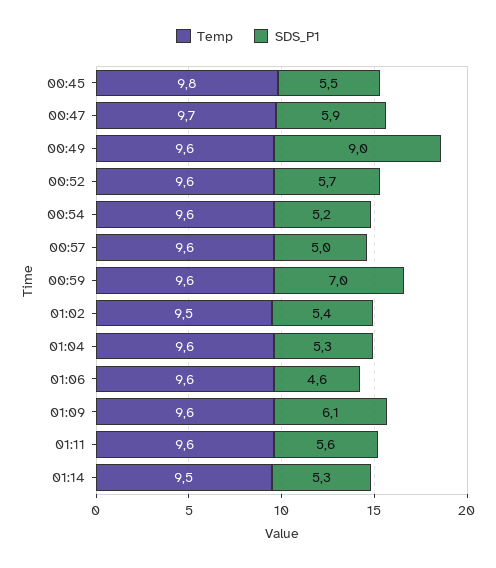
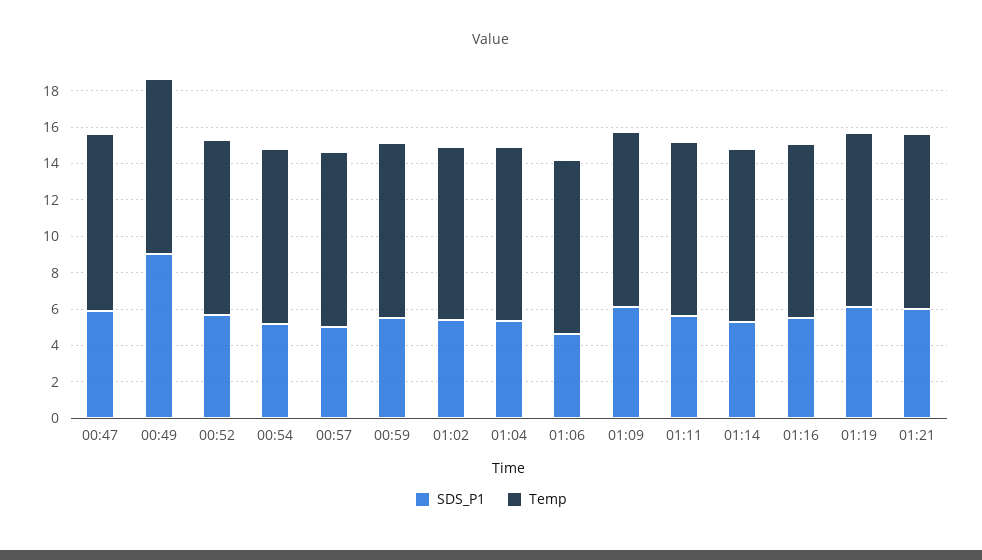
Temp, 00:45: 9.8 -> none
SDS_P1, 00:45: 5.5 -> none
SDS_P1, 00:59: 7 -> 5.5
SDS_P1, 01:16: none -> 5.5
Temp, 01:16: none -> 9.5
SDS_P1, 01:19: none -> 6
Temp, 01:19: none -> 9.5
SDS_P1, 01:21: none -> 6
Temp, 01:21: none -> 9.5

